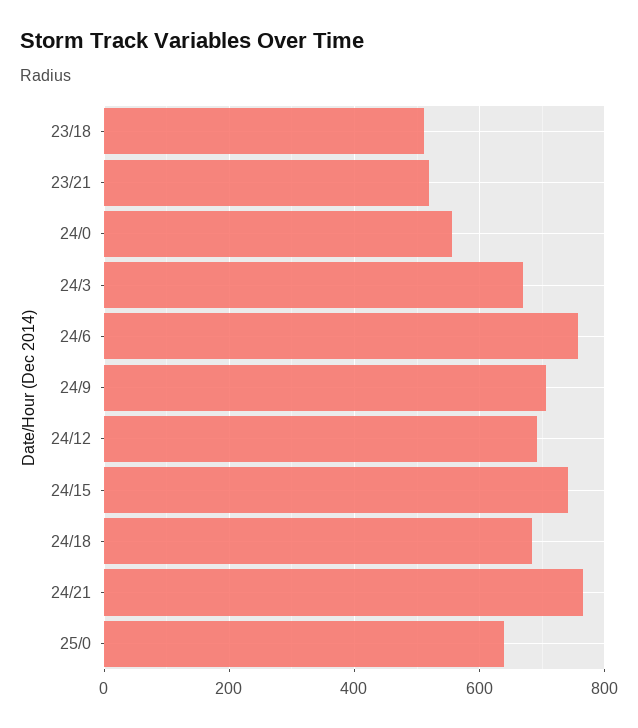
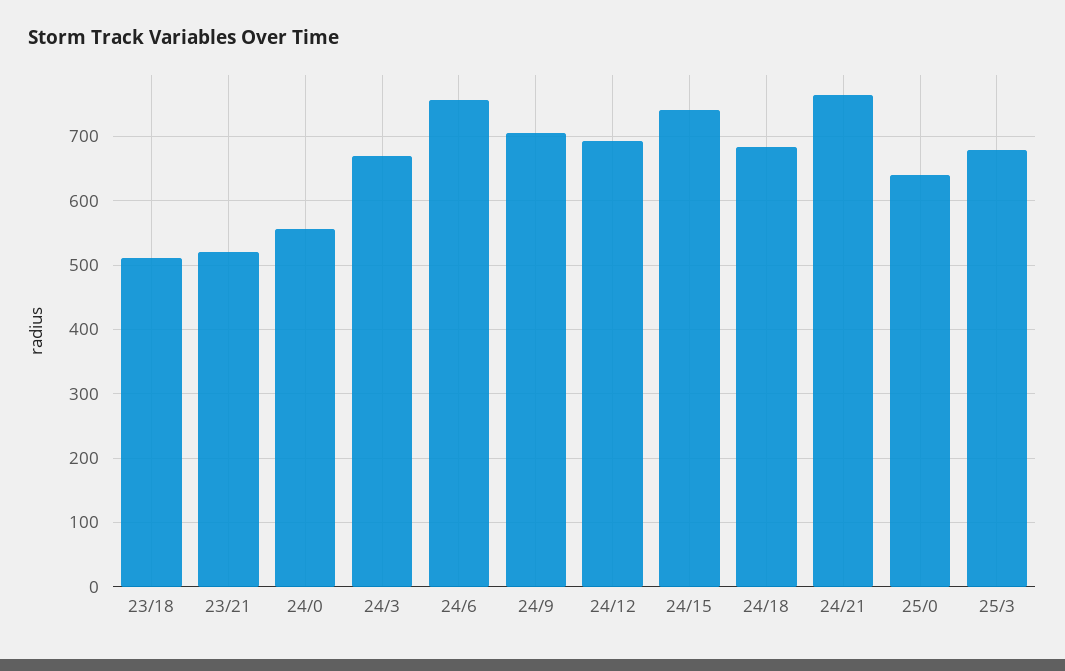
25/3: none -> 680

